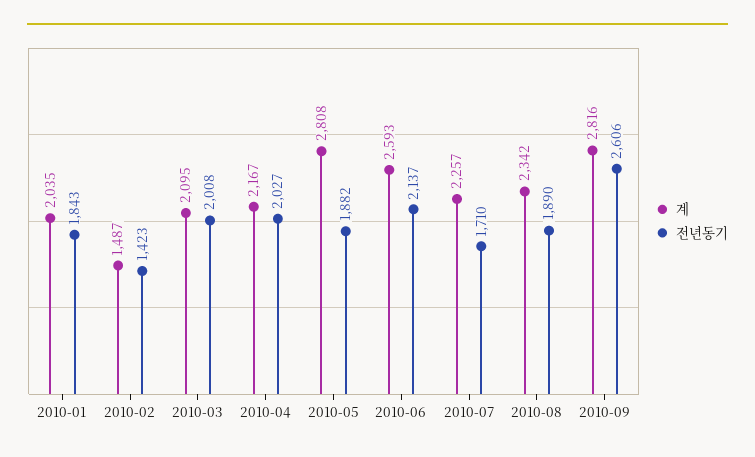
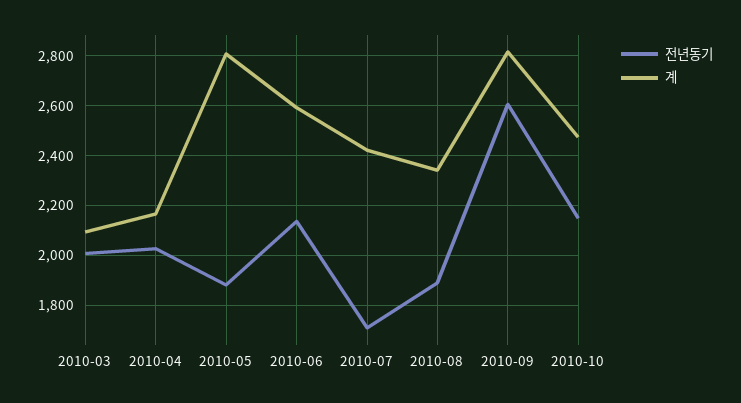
계, 2010-01: 2035 -> none
전년동기, 2010-01: 1843 -> none
계, 2010-02: 1487 -> none
전년동기, 2010-02: 1423 -> none
계, 2010-07: 2257 -> 2425
전년동기, 2010-10: none -> 2150
계, 2010-10: none -> 2475

